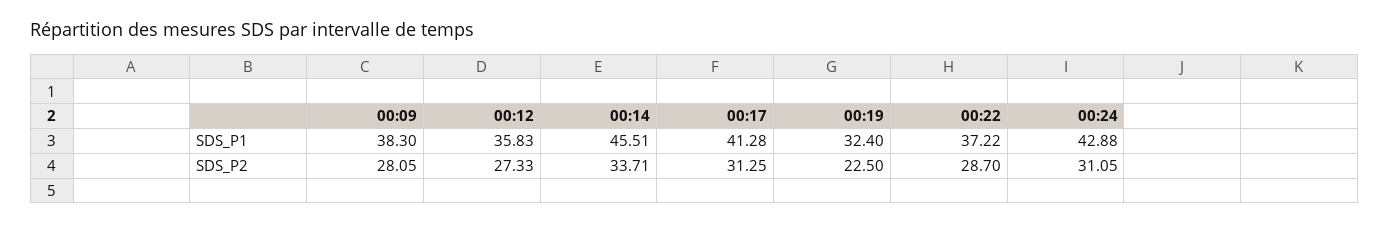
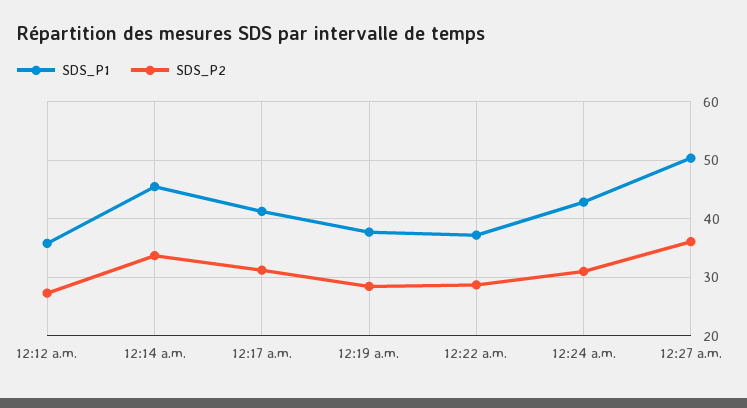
SDS_P1, 00:09: 38.3 -> none
SDS_P1, 00:19: 32.4 -> 38
SDS_P2, 00:09: 28.05 -> none
SDS_P2, 00:19: 22.5 -> 28
SDS_P1, 12:27 a.m.: none -> 50
SDS_P2, 12:27 a.m.: none -> 36

